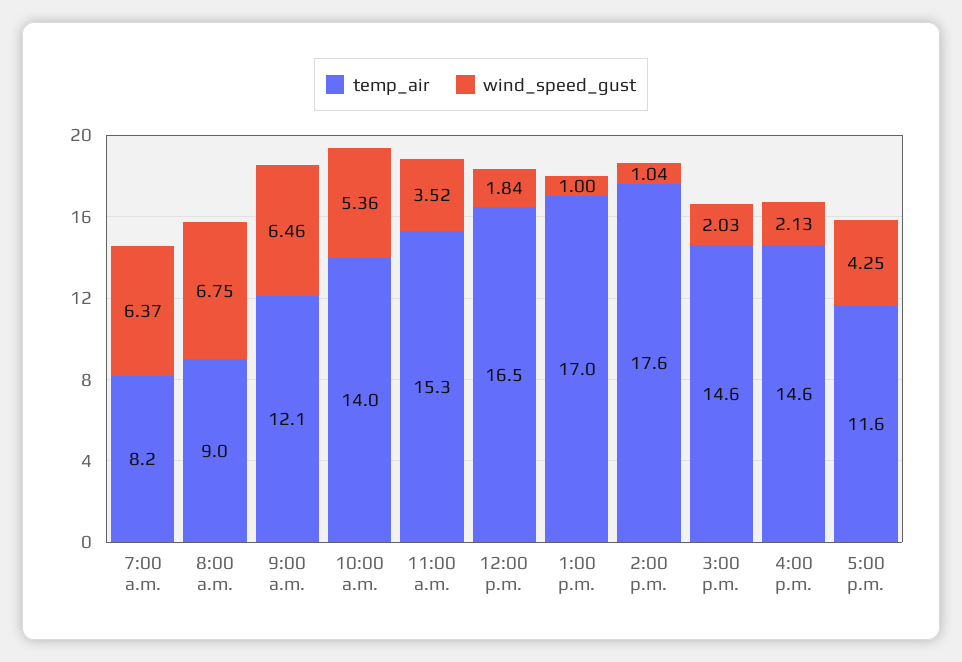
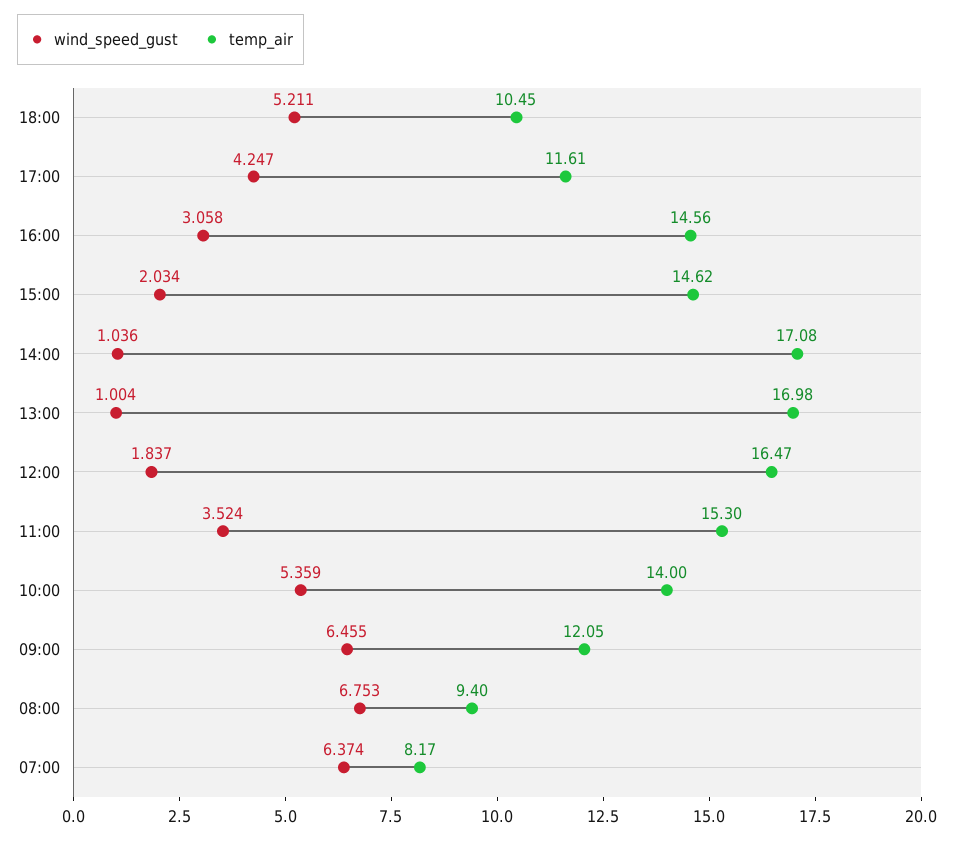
temp_air, 8:00 a.m.: 9 -> 9.4
temp_air, 2:00 p.m.: 17.6 -> 17.08
wind_speed_gust, 4:00 p.m.: 2.13 -> 3.058
wind_speed_gust, 18:00: none -> 5.211
temp_air, 18:00: none -> 10.45

